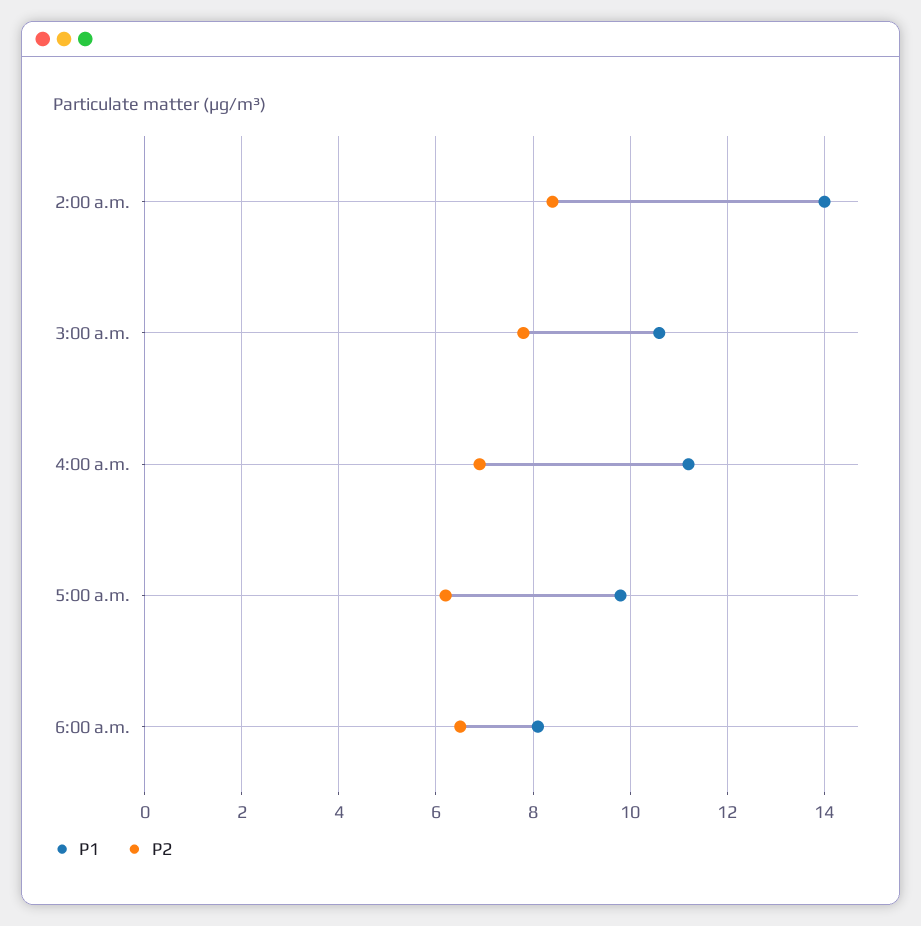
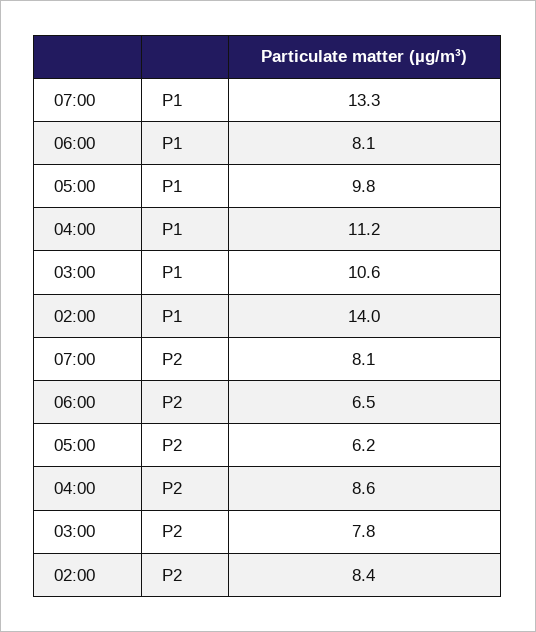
P2, 4:00 a.m.: 7 -> 8.6
P1, 07:00: none -> 13.3
P2, 07:00: none -> 8.1

